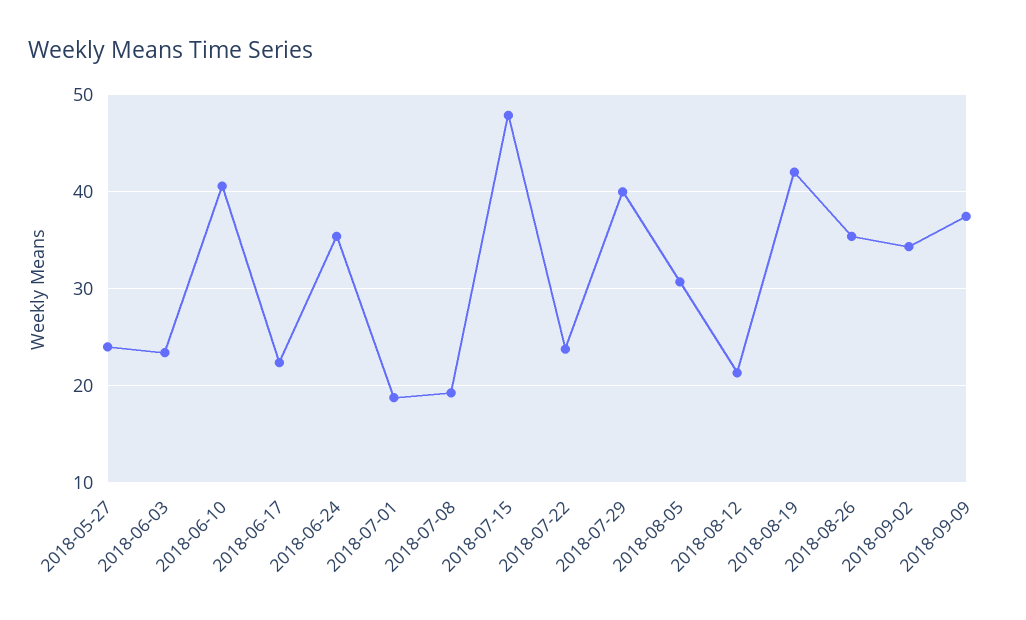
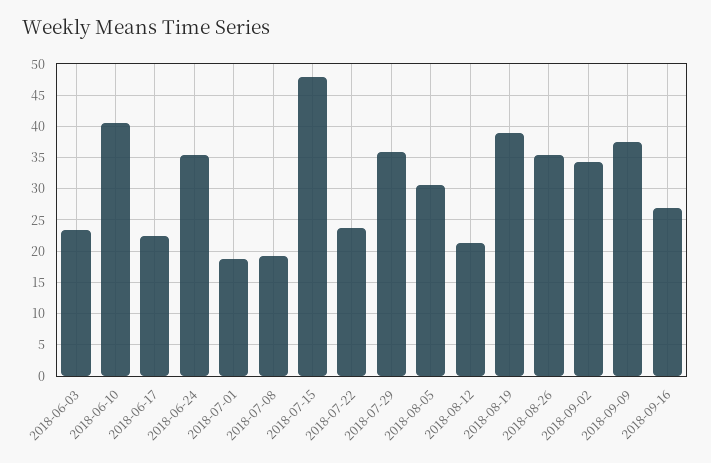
2018-05-27: 24 -> none
2018-07-29: 40 -> 36
2018-08-19: 42 -> 39
2018-09-16: none -> 27

